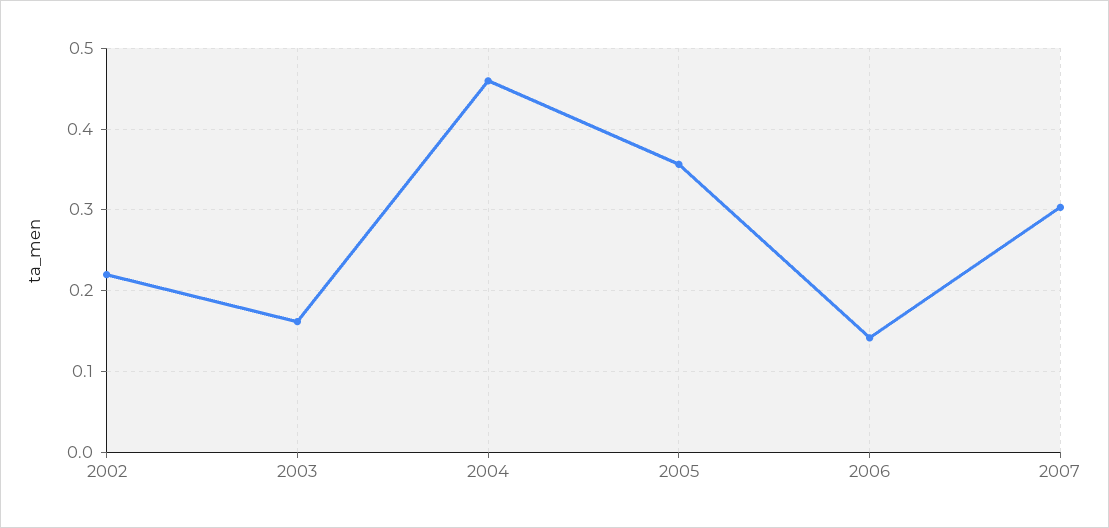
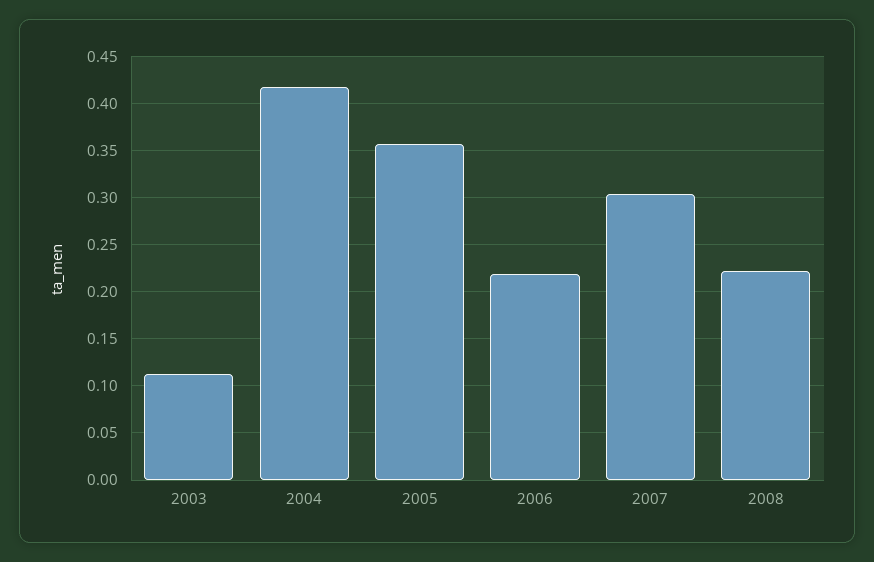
2002: 0.22 -> none
2003: 0.16 -> 0.11
2004: 0.46 -> 0.42
2006: 0.14 -> 0.22
2008: none -> 0.22

